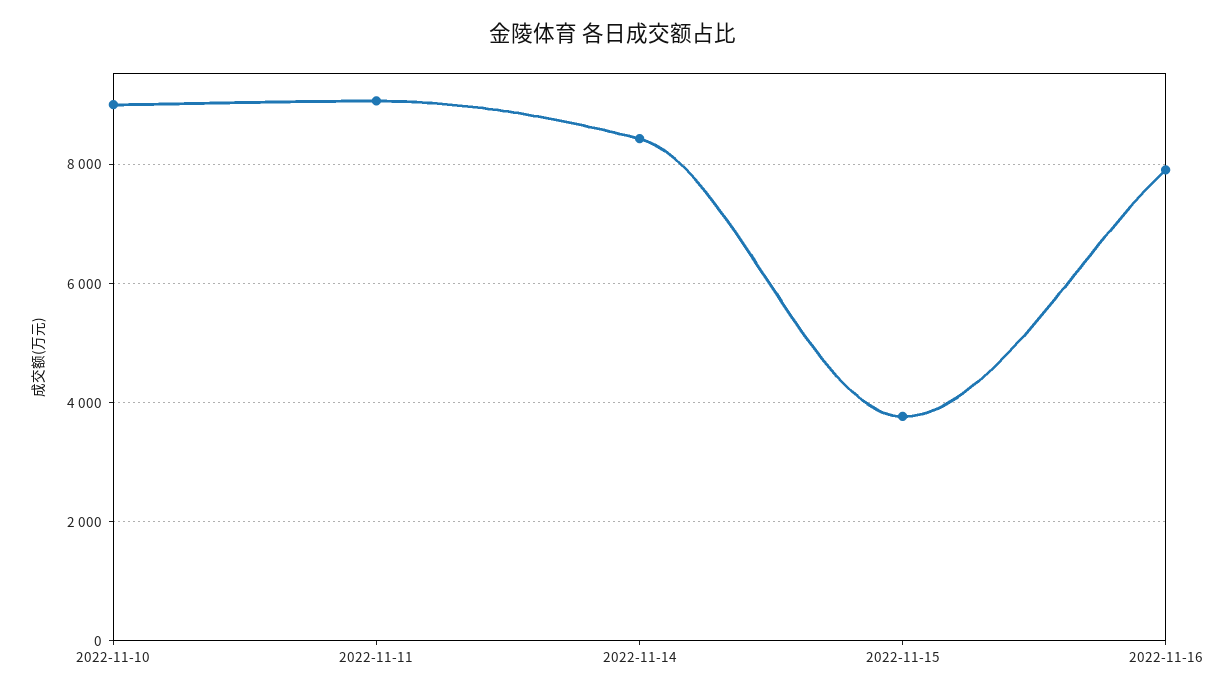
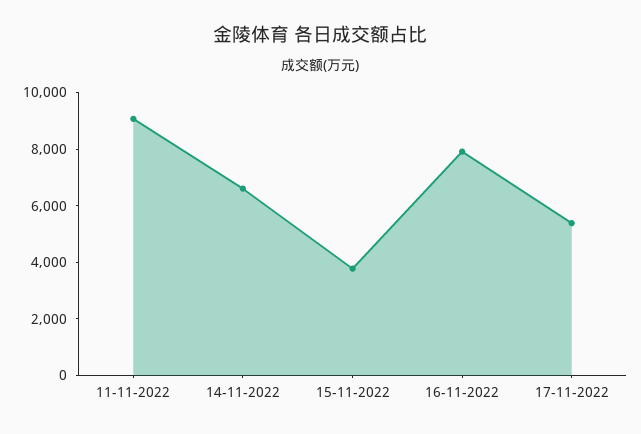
2022-11-10: 9000 -> none
2022-11-14: 8400 -> 6500
17-11-2022: none -> 5500

